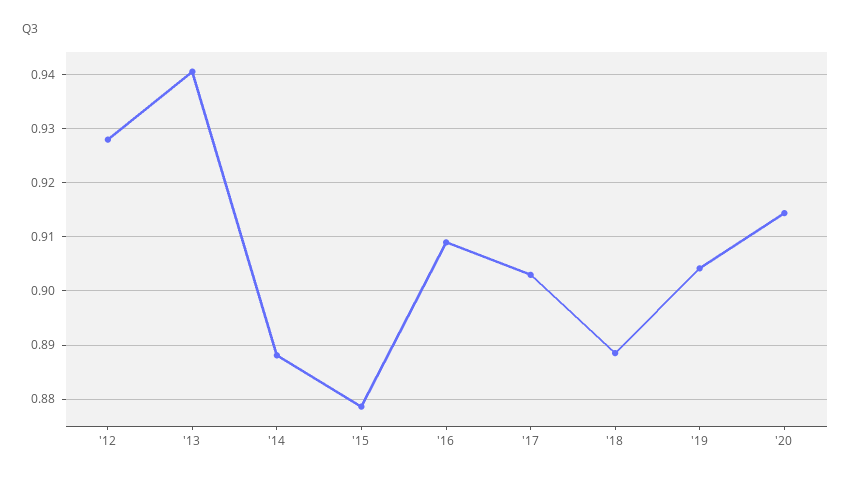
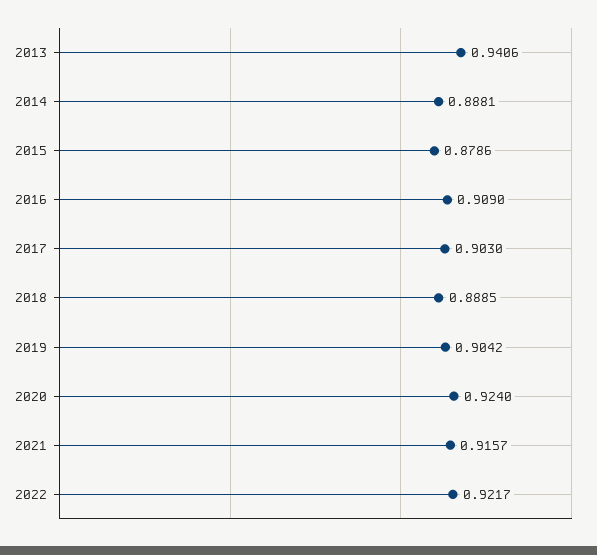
'12: 0.928 -> none
'20: 0.914 -> 0.924
2021: none -> 0.9157
2022: none -> 0.9217

